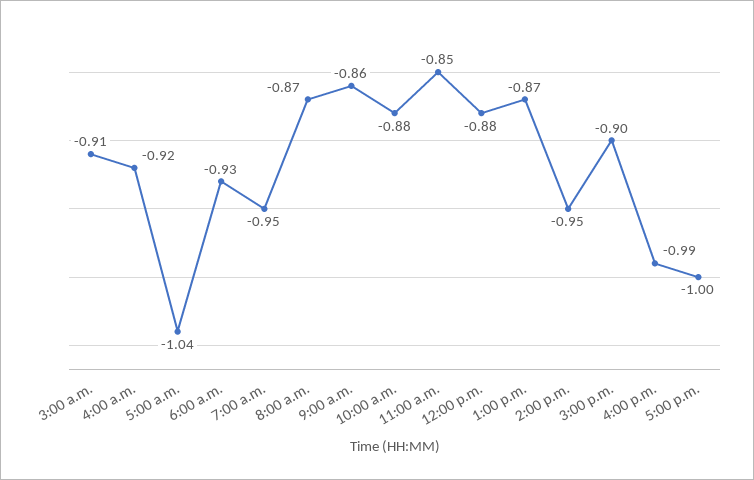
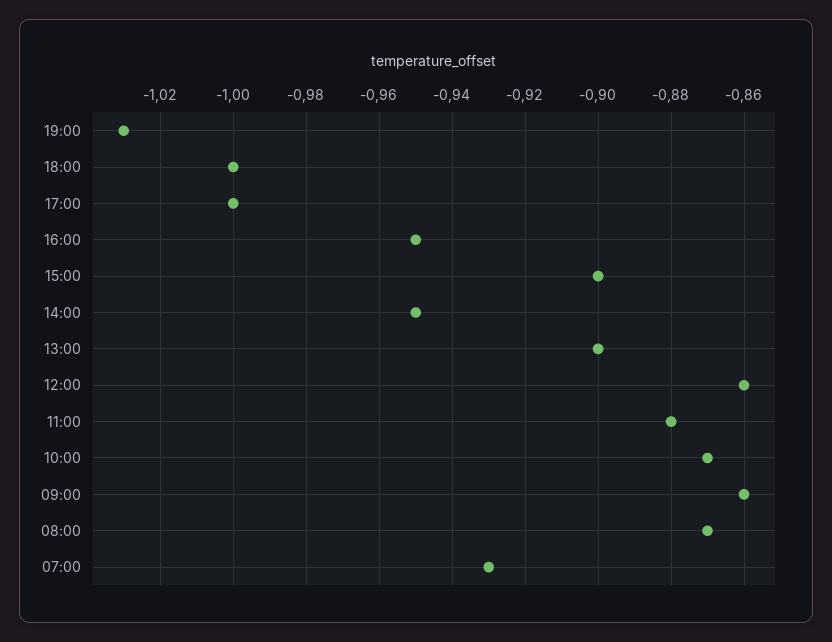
3:00 a.m.: -0.91 -> none
4:00 a.m.: -0.92 -> none
5:00 a.m.: -1.04 -> none
6:00 a.m.: -0.93 -> none
7:00 a.m.: -0.95 -> -0.93
10:00 a.m.: -0.88 -> -0.87
11:00 a.m.: -0.85 -> -0.88
12:00 p.m.: -0.88 -> -0.86
1:00 p.m.: -0.87 -> -0.9
4:00 p.m.: -0.99 -> -0.95
19:00: none -> -1.03
18:00: none -> -1

